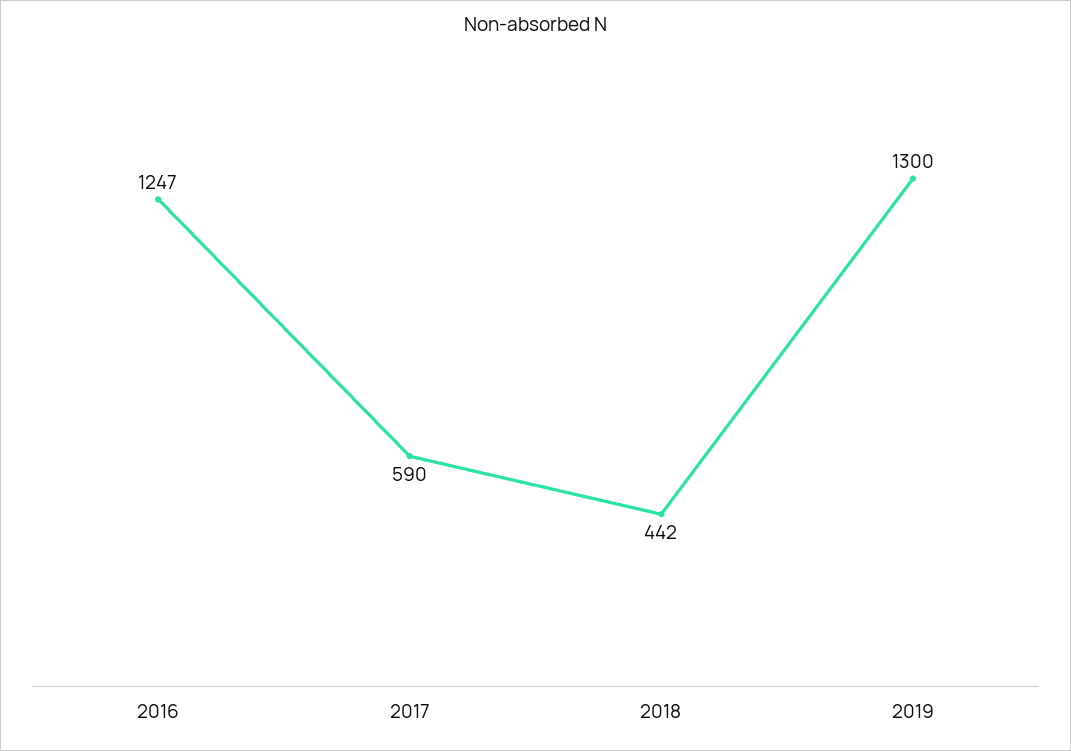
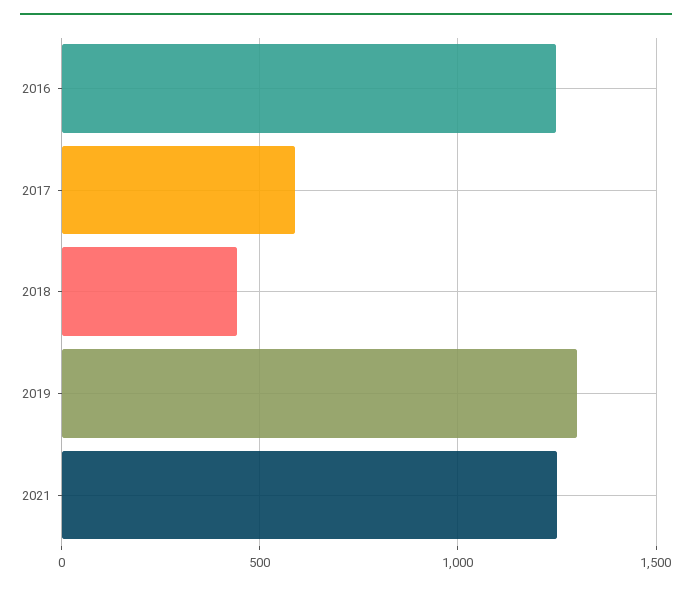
2021: none -> 1250

